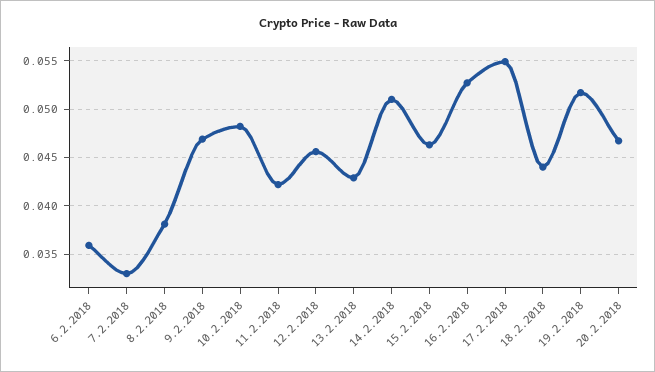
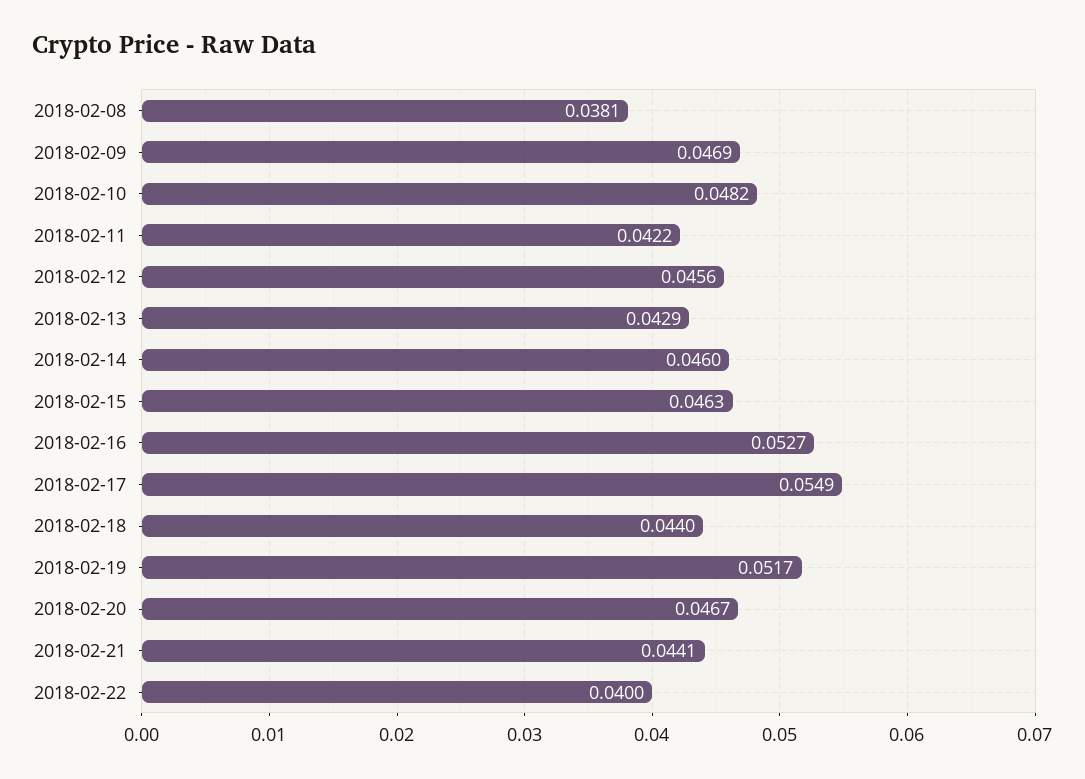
6.2.2018: 0.036 -> none
7.2.2018: 0.033 -> none
14.2.2018: 0.051 -> 0.046
2018-02-21: none -> 0.0441
2018-02-22: none -> 0.04

